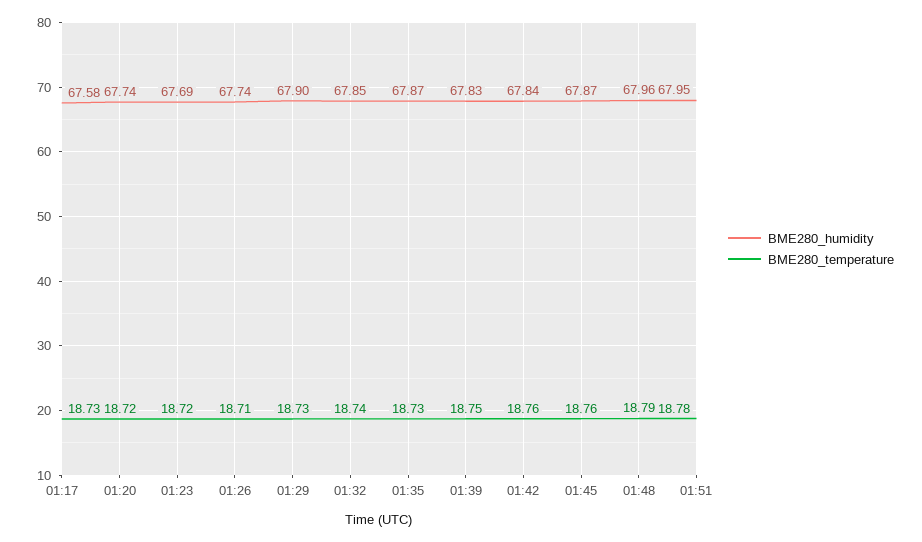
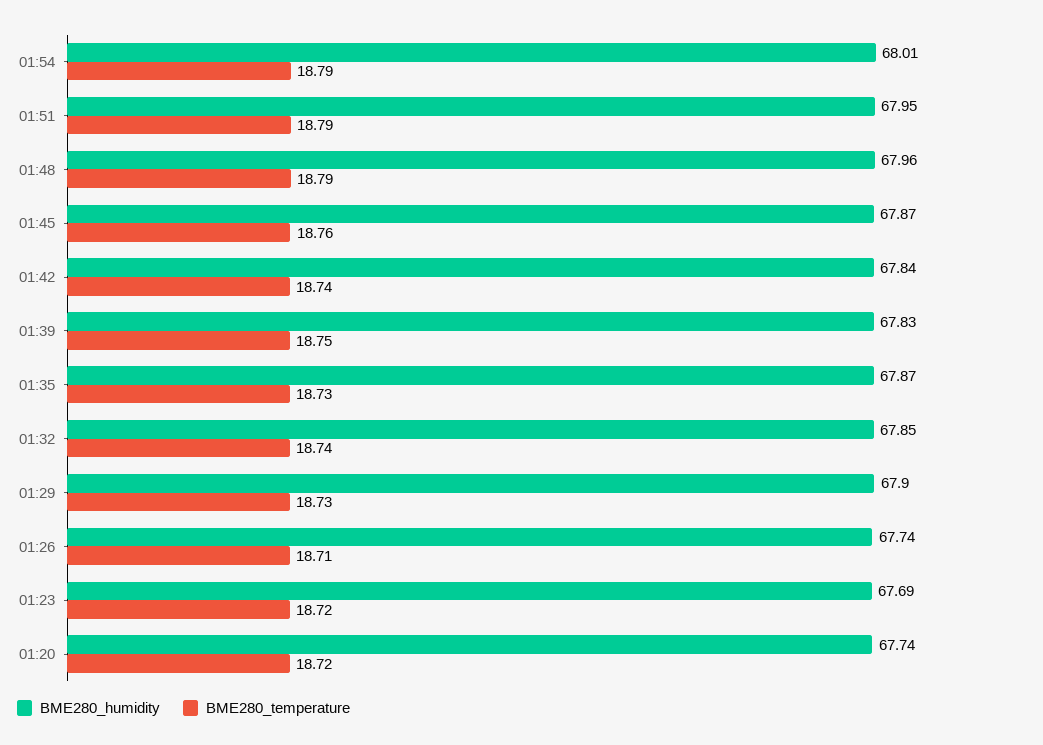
BME280_humidity, 01:17: 67.58 -> none
BME280_temperature, 01:17: 18.73 -> none
BME280_temperature, 01:42: 18.76 -> 18.74
BME280_temperature, 01:51: 18.78 -> 18.79
BME280_humidity, 01:54: none -> 68.01
BME280_temperature, 01:54: none -> 18.79

